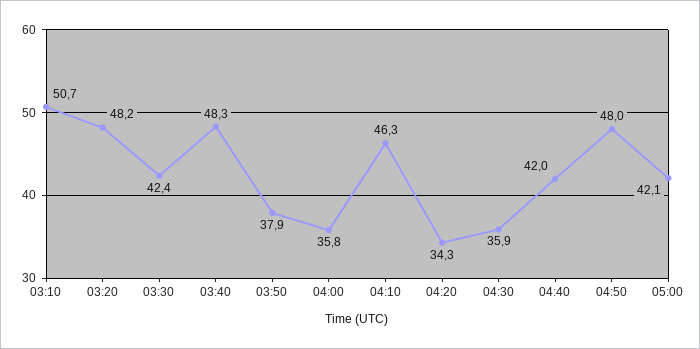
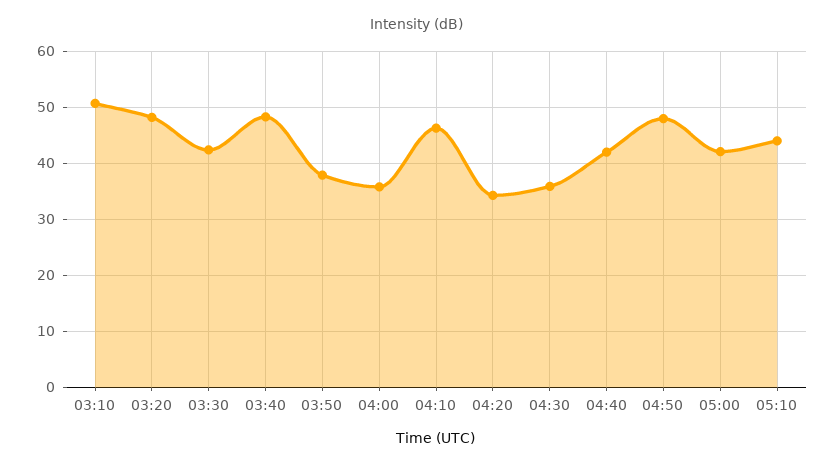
05:10: none -> 44

